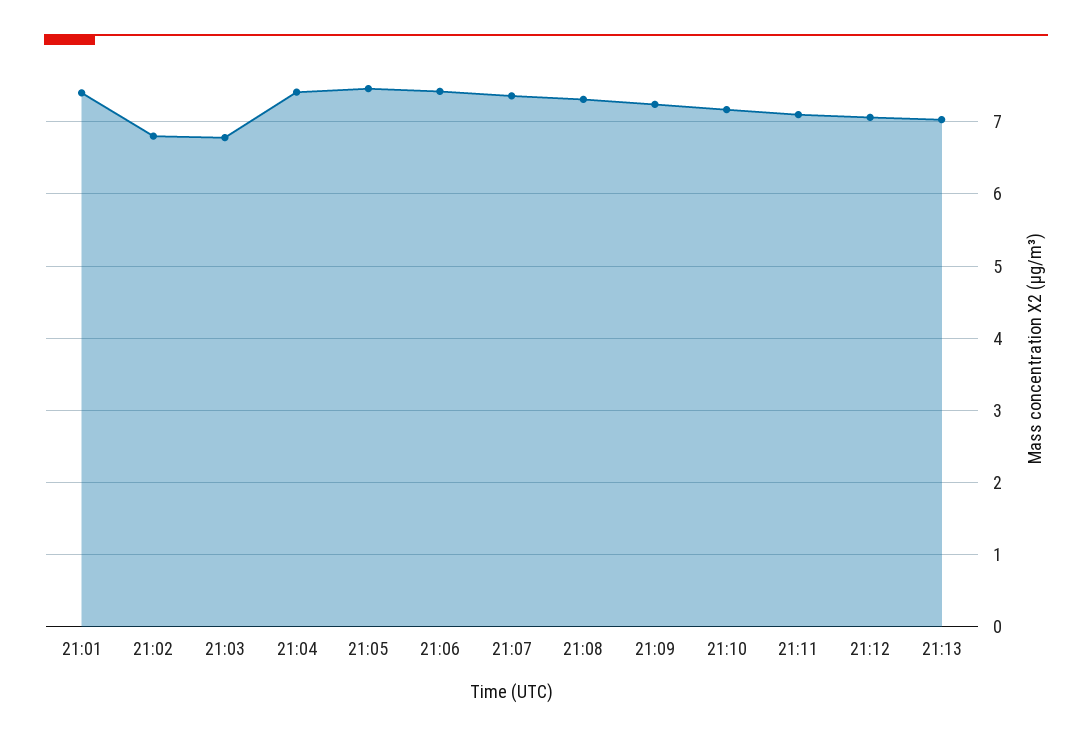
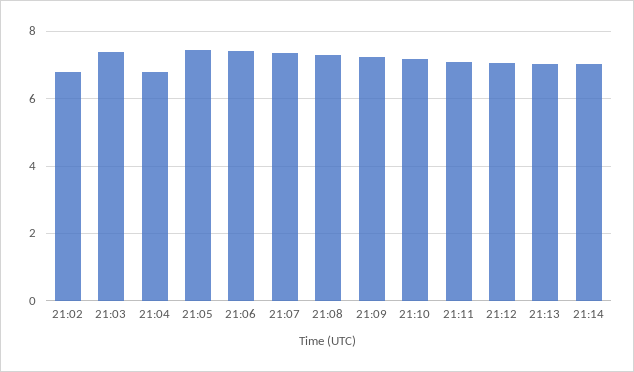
21:01: 7.4 -> none
21:03: 6.8 -> 7.4
21:04: 7.4 -> 6.8
21:14: none -> 7

